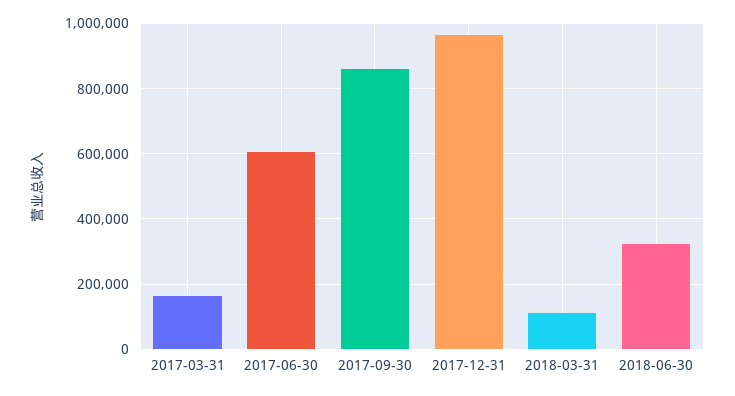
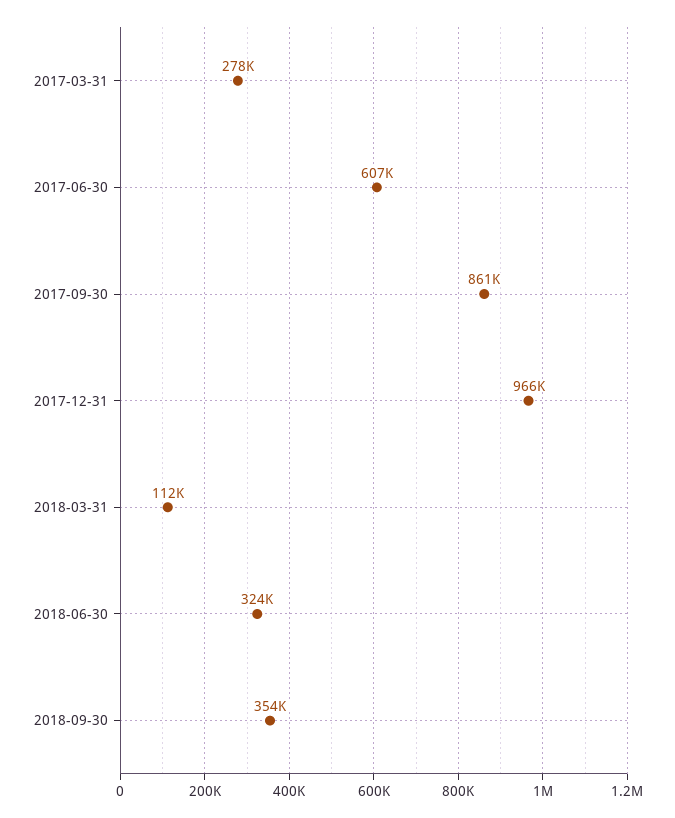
2017-03-31: 160000 -> 278000
2018-09-30: none -> 354000

